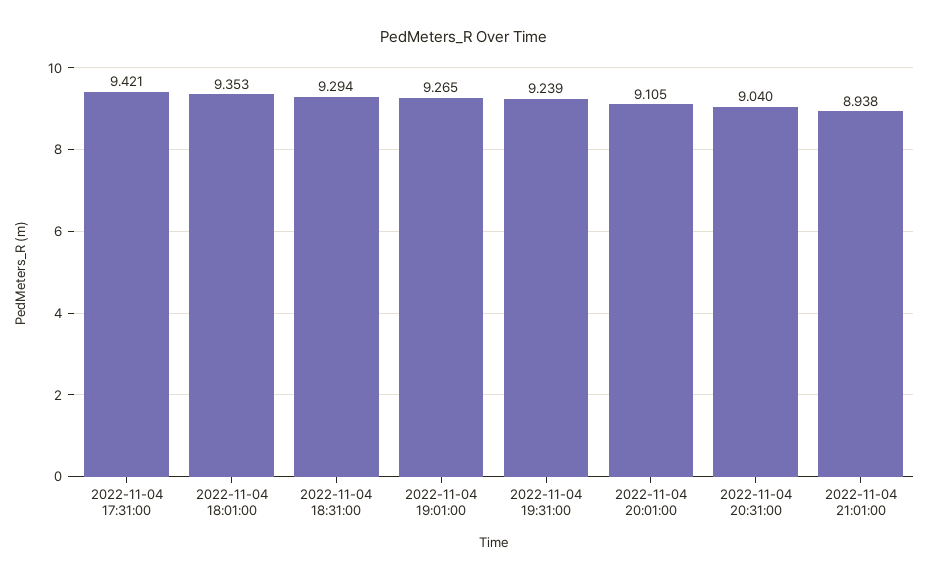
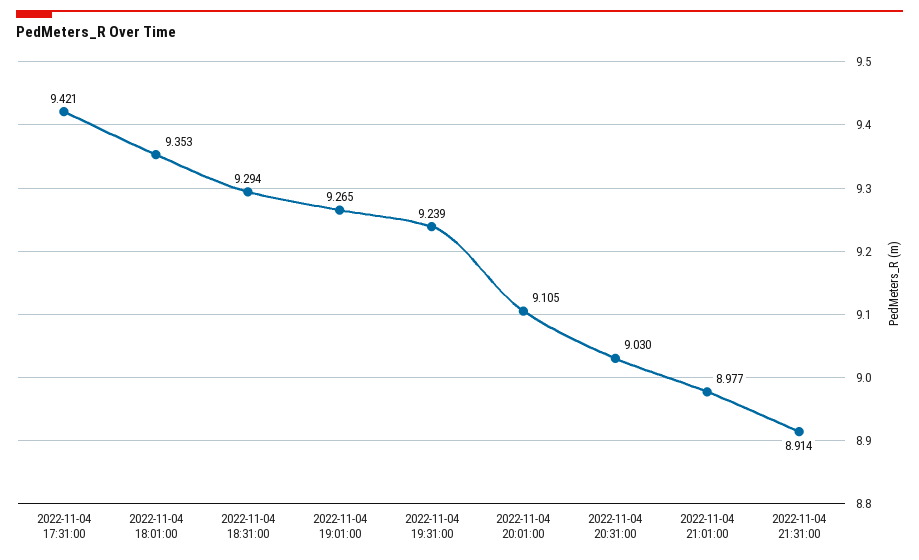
2022-11-04 20:31:00: 9.04 -> 9.03
2022-11-04 21:01:00: 8.938 -> 8.977
2022-11-04 21:31:00: none -> 8.914

